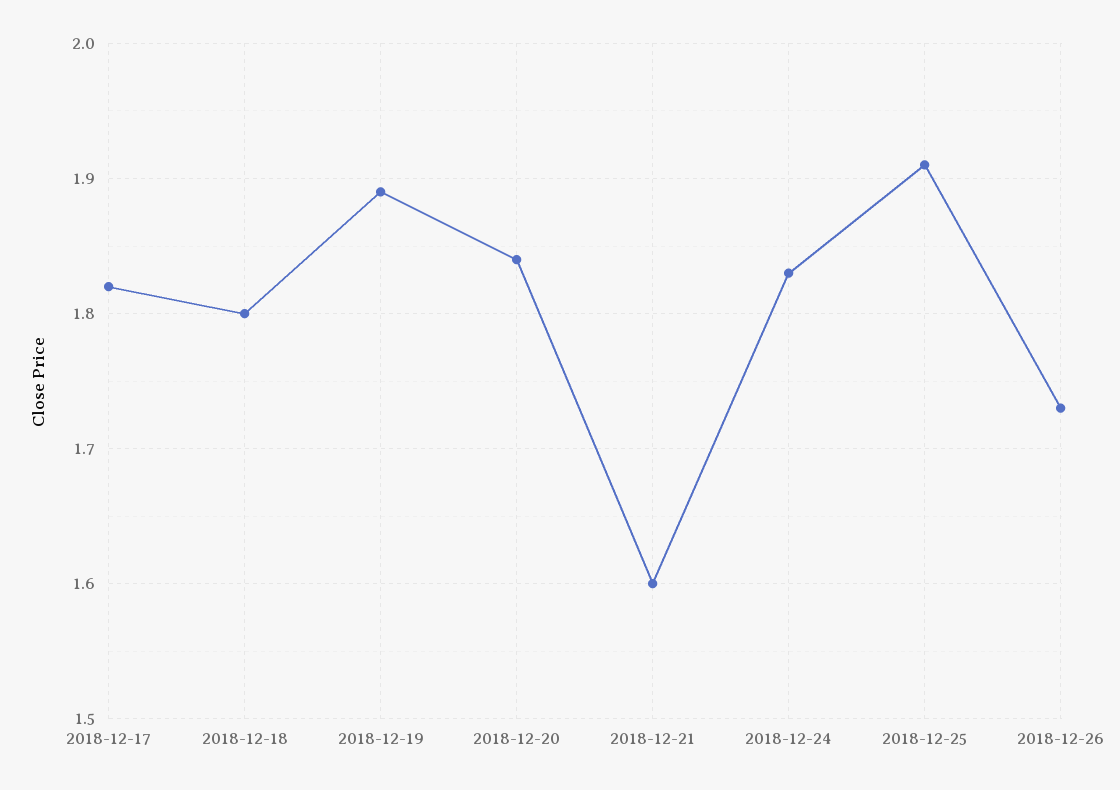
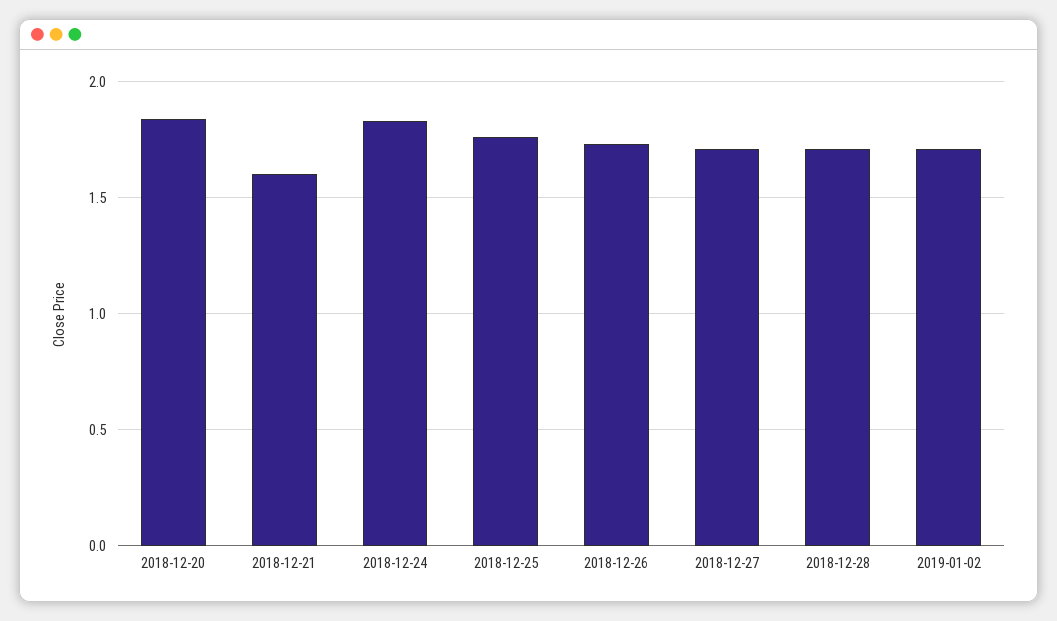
2018-12-17: 1.82 -> none
2018-12-18: 1.8 -> none
2018-12-19: 1.89 -> none
2018-12-25: 1.91 -> 1.75
2018-12-27: none -> 1.7
2018-12-28: none -> 1.7
2019-01-02: none -> 1.7

